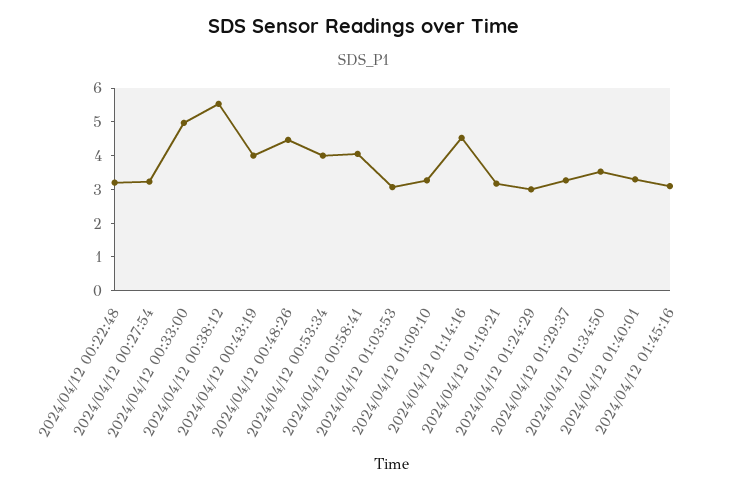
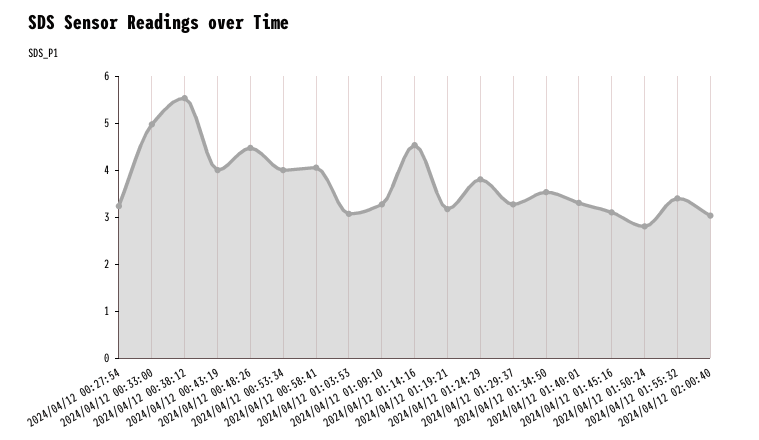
2024/04/12 00:22:48: 3.25 -> none
2024/04/12 01:24:29: 3 -> 3.8
2024/04/12 01:50:24: none -> 2.8
2024/04/12 01:55:32: none -> 3.4
2024/04/12 02:00:40: none -> 3

